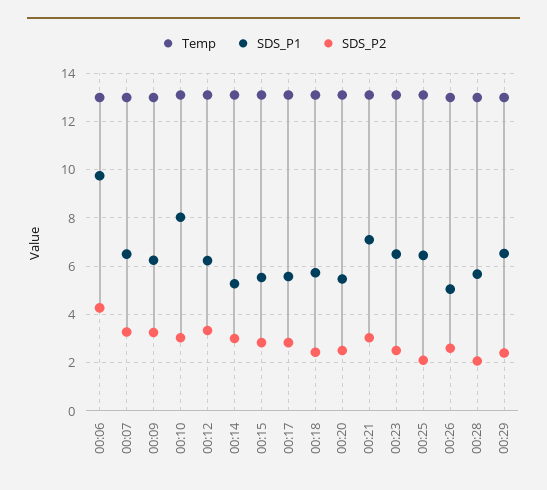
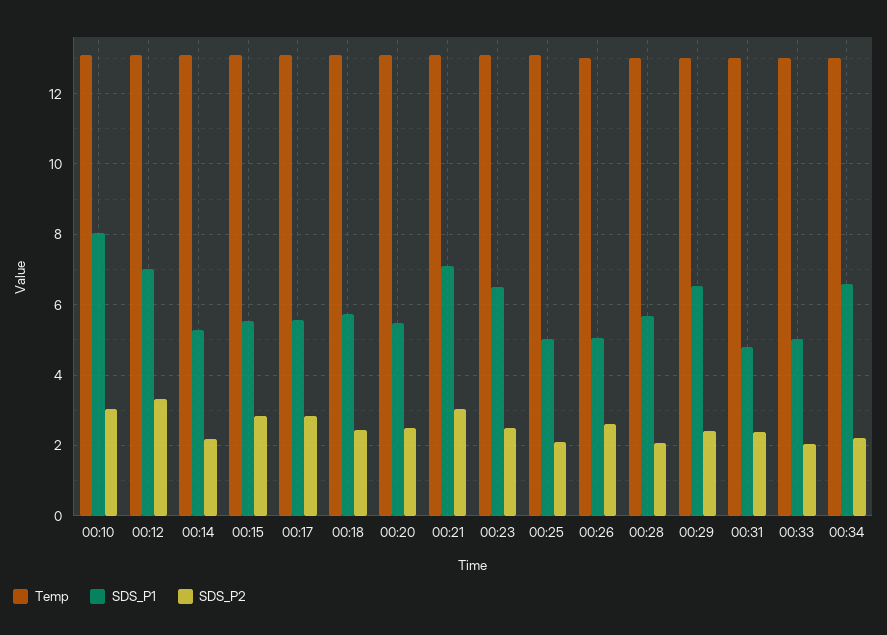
Temp, 00:06: 13 -> none
SDS_P1, 00:06: 9.75 -> none
SDS_P2, 00:06: 4.25 -> none
Temp, 00:07: 13 -> none
SDS_P1, 00:07: 6.5 -> none
SDS_P2, 00:07: 3.25 -> none
Temp, 00:09: 13 -> none
SDS_P1, 00:09: 6.25 -> none
SDS_P2, 00:09: 3.25 -> none
SDS_P1, 00:12: 6.25 -> 7
SDS_P2, 00:14: 3 -> 2.2
SDS_P1, 00:25: 6.5 -> 5
Temp, 00:31: none -> 13
SDS_P1, 00:31: none -> 4.8
SDS_P2, 00:31: none -> 2.4
Temp, 00:33: none -> 13
SDS_P1, 00:33: none -> 5
SDS_P2, 00:33: none -> 2
Temp, 00:34: none -> 13
SDS_P1, 00:34: none -> 6.6
SDS_P2, 00:34: none -> 2.2

